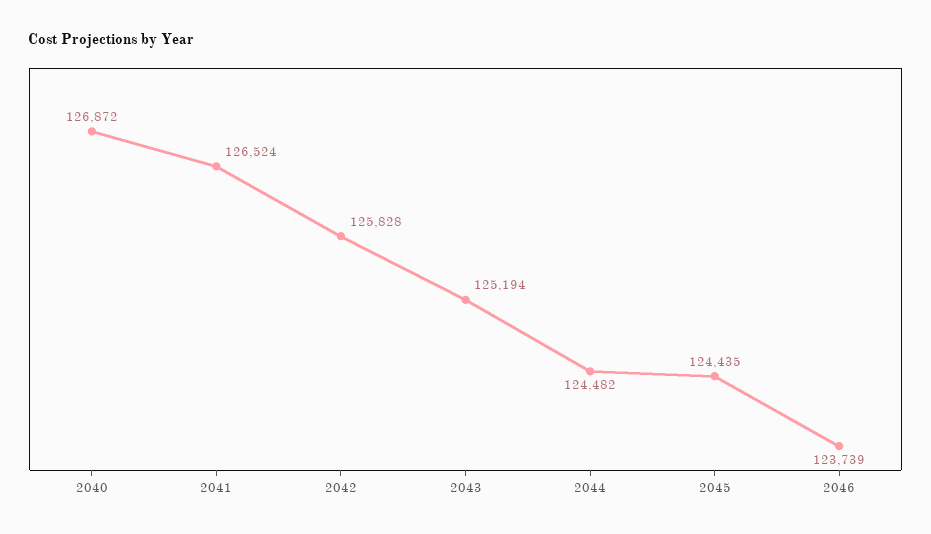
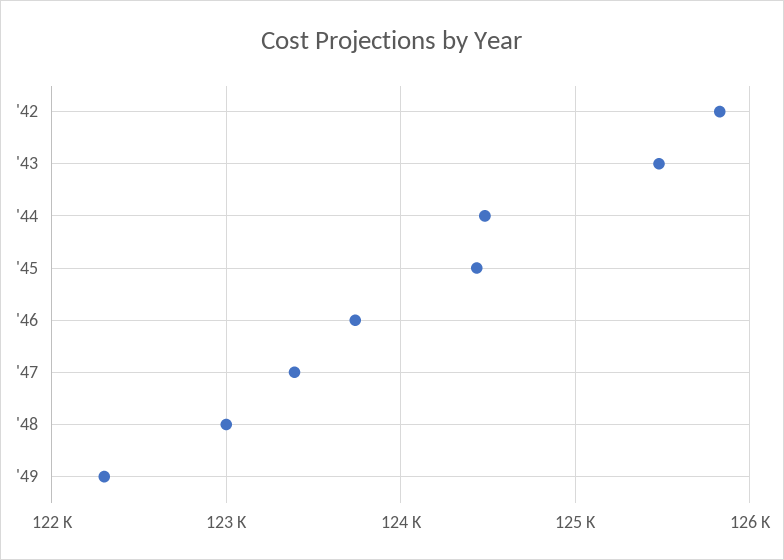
2040: 126872 -> none
2041: 126524 -> none
2043: 125194 -> 125500
'47: none -> 123400
'48: none -> 123000
'49: none -> 122300

